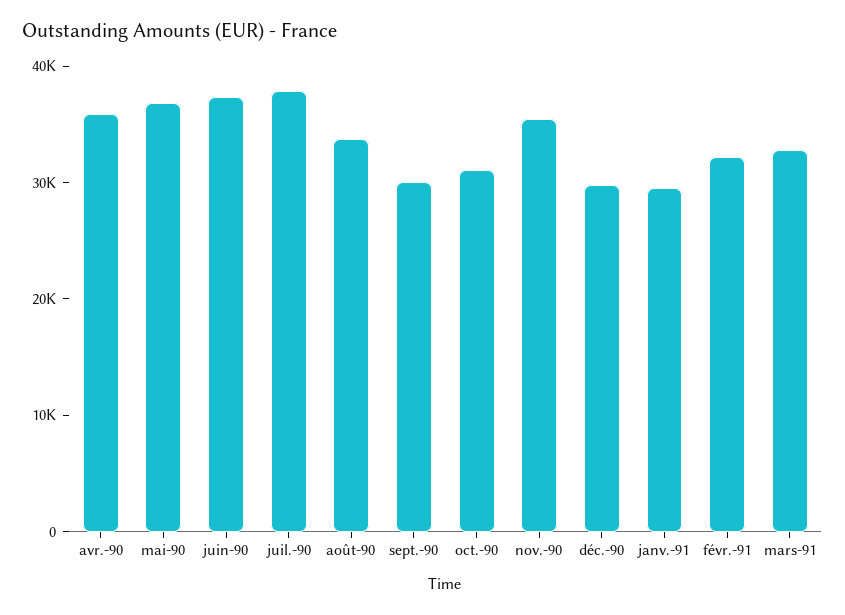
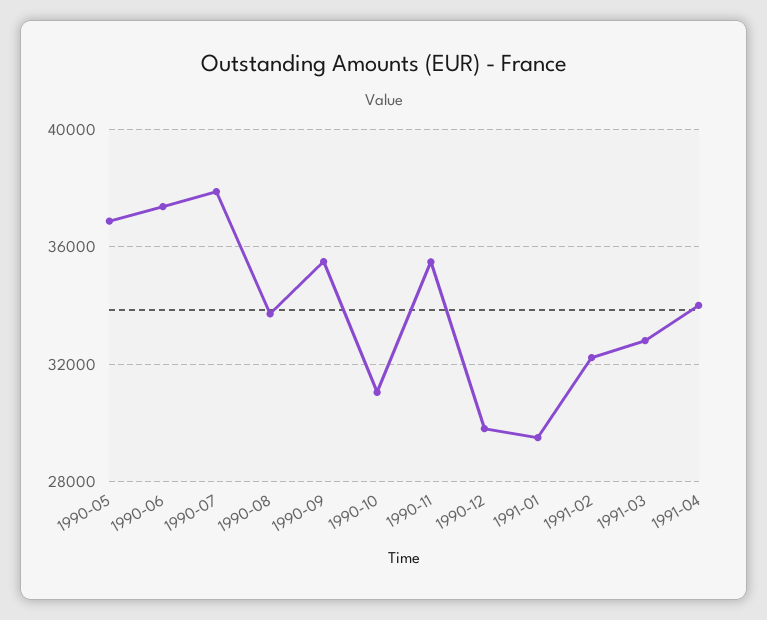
avr.-90: 36000 -> none
sept.-90: 30000 -> 35500
1991-04: none -> 34000

